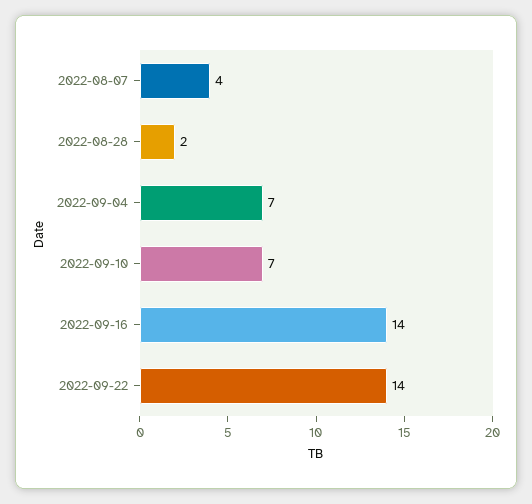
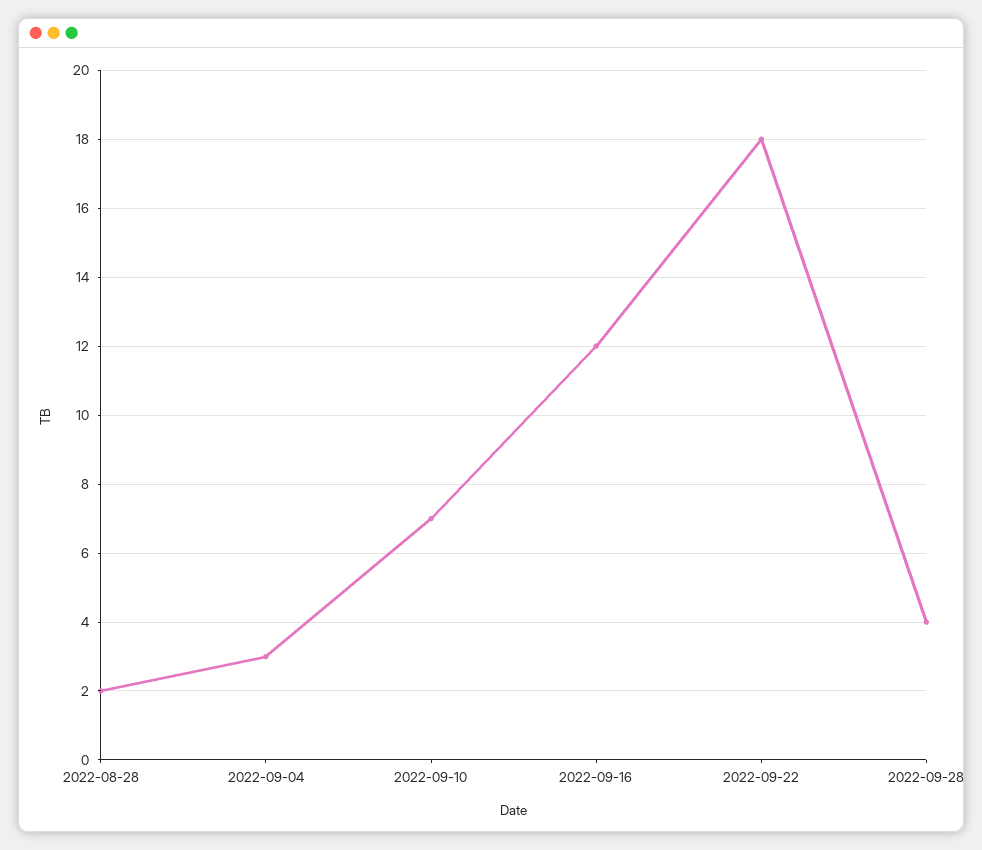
2022-08-07: 4 -> none
2022-09-04: 7 -> 3
2022-09-16: 14 -> 12
2022-09-22: 14 -> 18
2022-09-28: none -> 4

